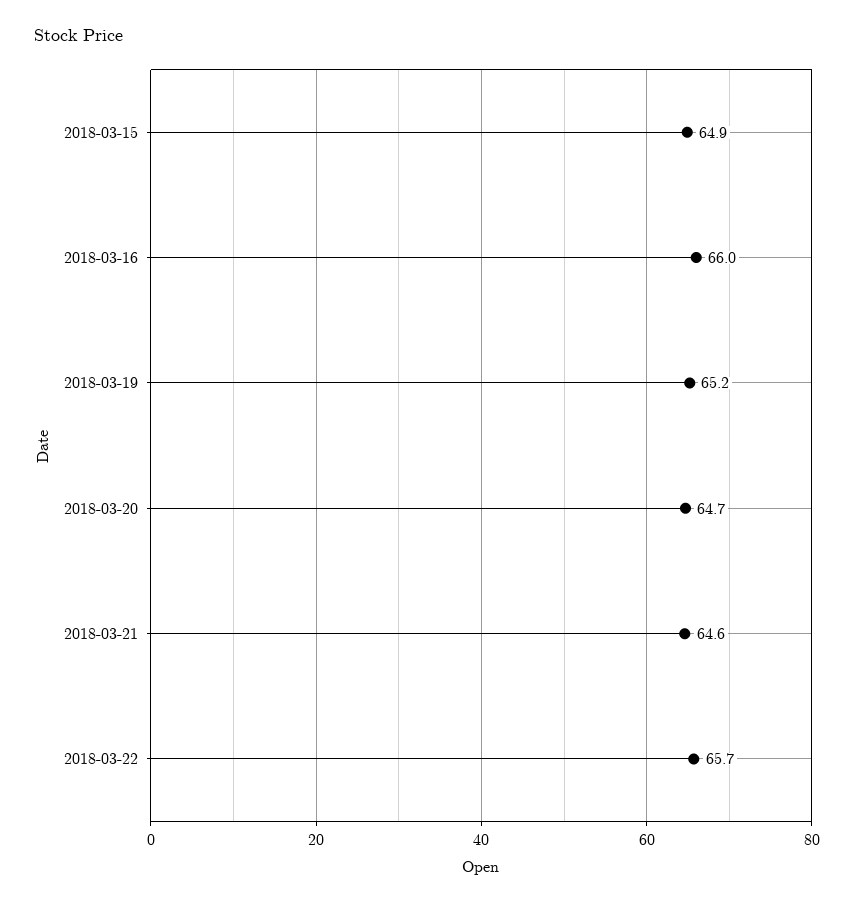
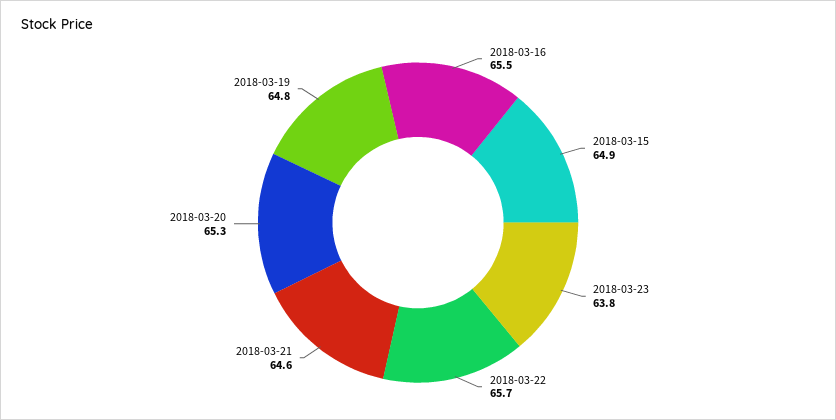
2018-03-16: 66 -> 65.5
2018-03-19: 65.2 -> 64.8
2018-03-20: 64.7 -> 65.3
2018-03-23: none -> 63.8

